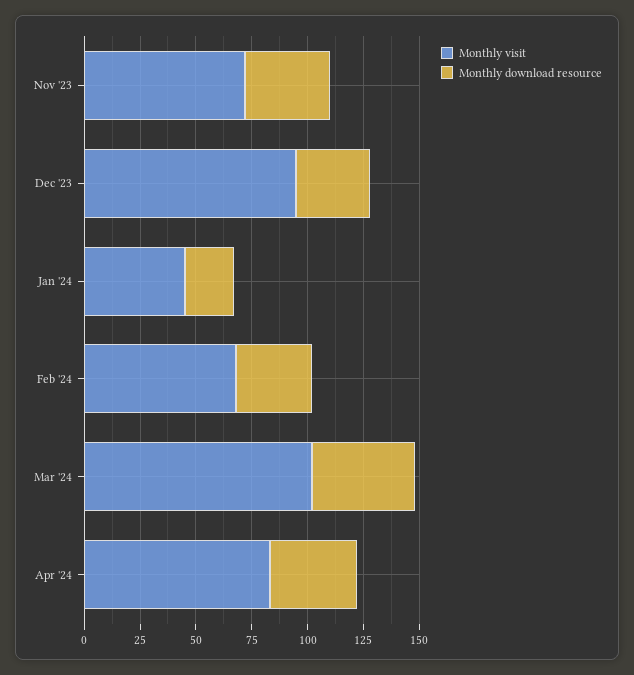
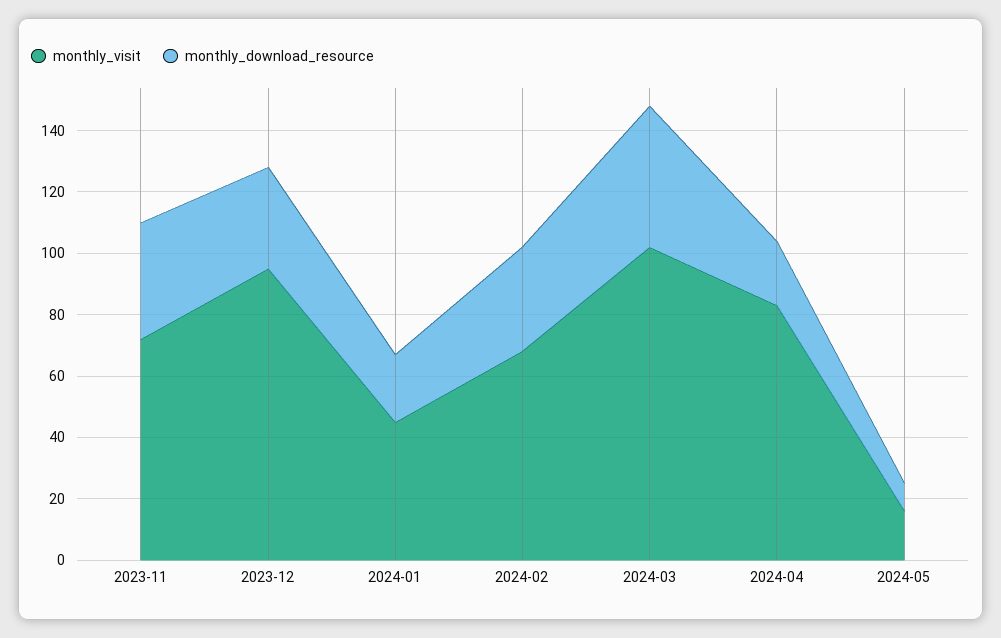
Monthly download resource, Apr '24: 40 -> 20
Monthly visit, 2024-05: none -> 15
Monthly download resource, 2024-05: none -> 10

